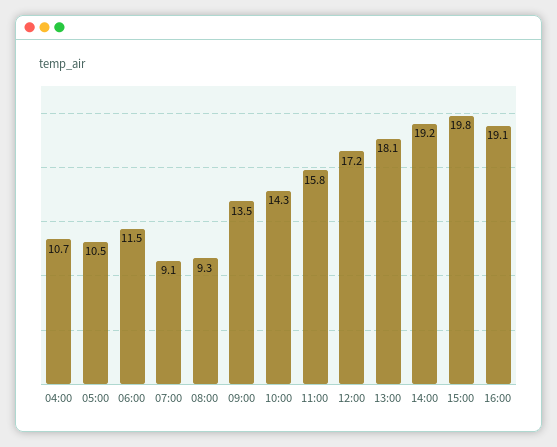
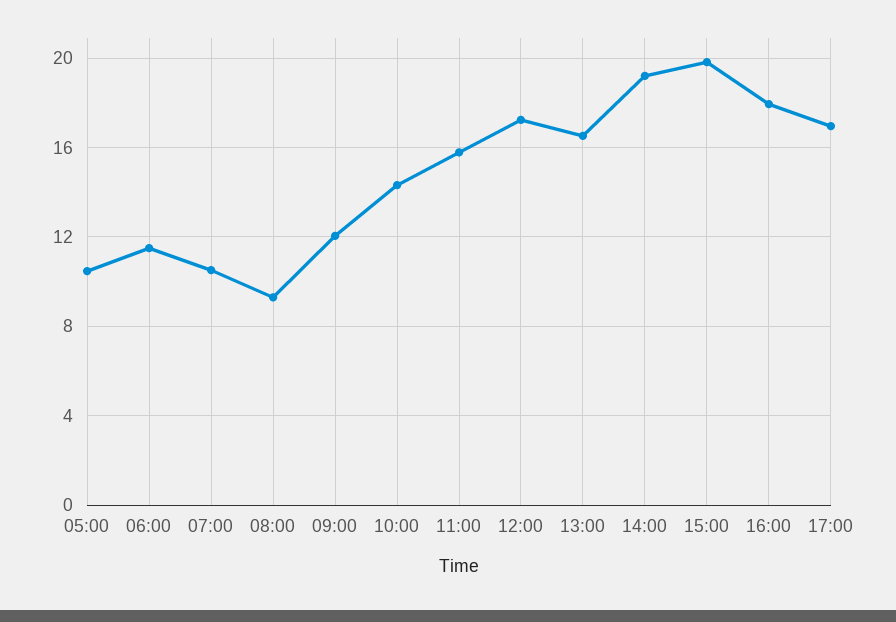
04:00: 10.7 -> none
07:00: 9.1 -> 10.5
09:00: 13.5 -> 12
13:00: 18.1 -> 16.5
16:00: 19.1 -> 18
17:00: none -> 17

